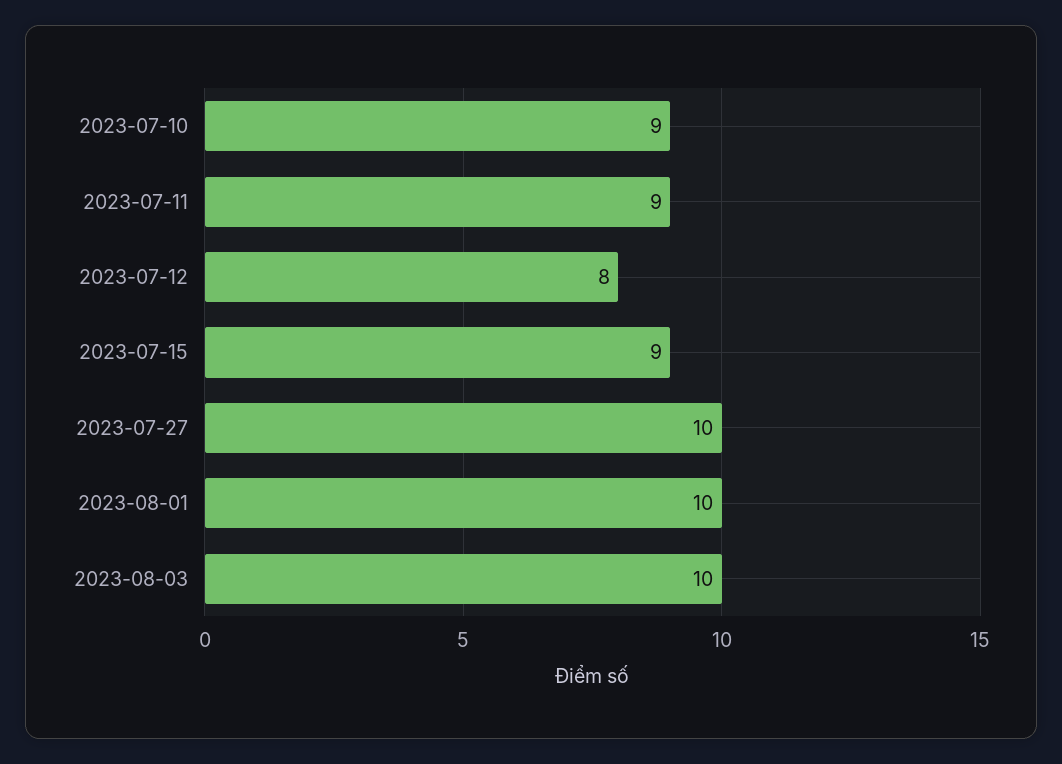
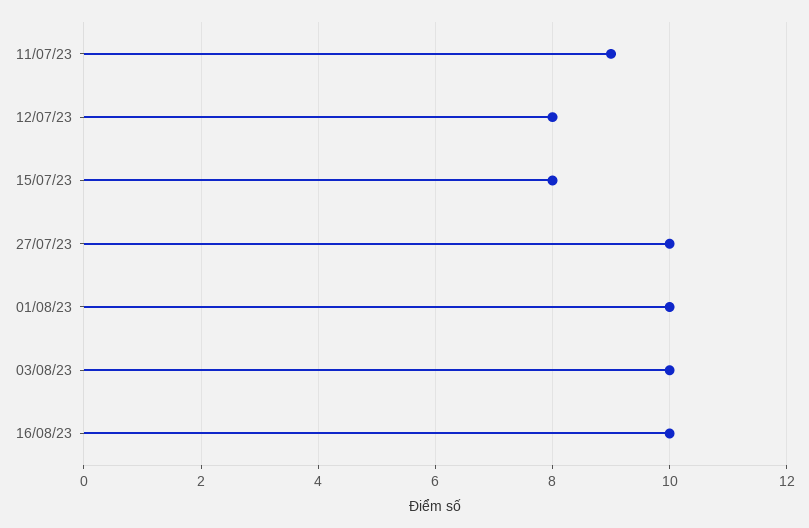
2023-07-10: 9 -> none
2023-07-15: 9 -> 8
16/08/23: none -> 10

